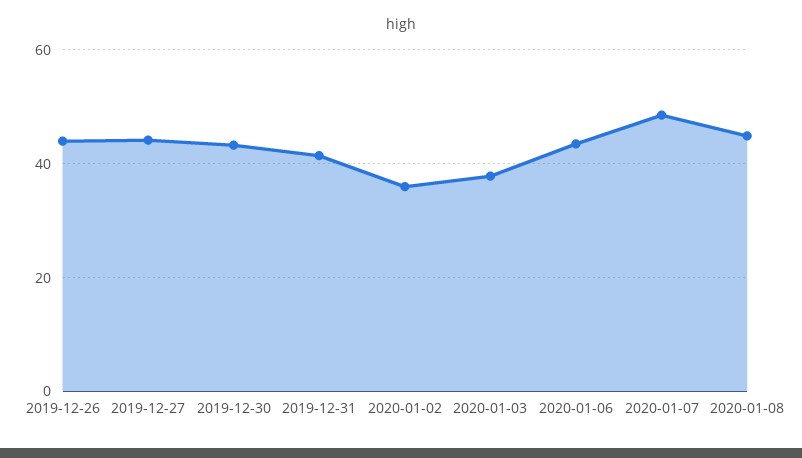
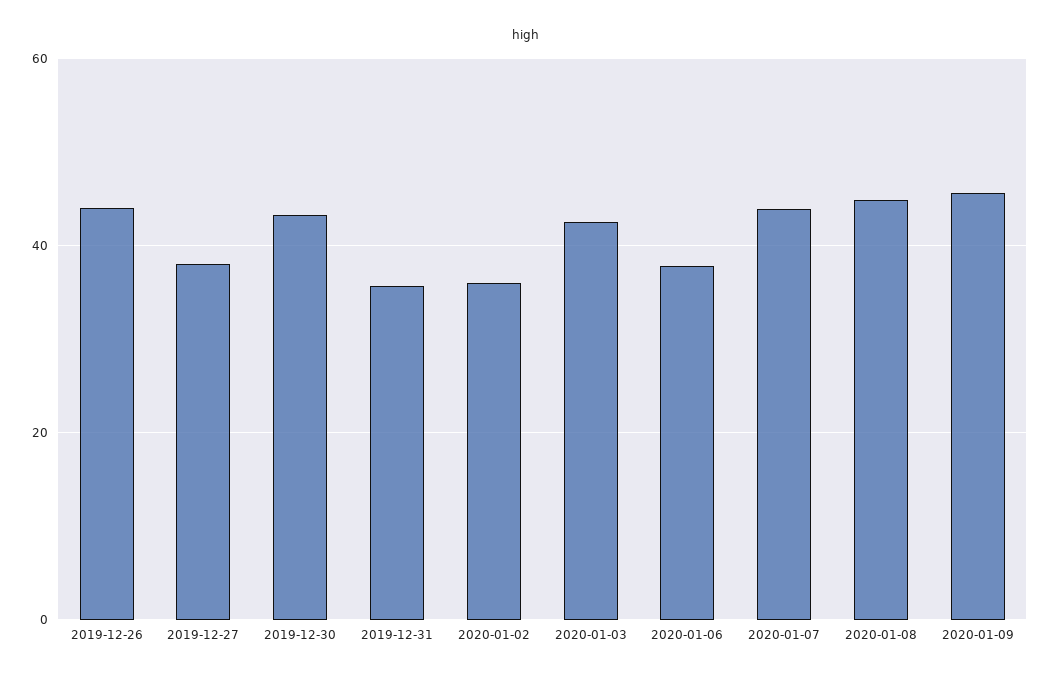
2019-12-27: 44 -> 38
2019-12-31: 42 -> 36
2020-01-03: 38 -> 42
2020-01-06: 44 -> 38
2020-01-07: 48 -> 44
2020-01-09: none -> 46

